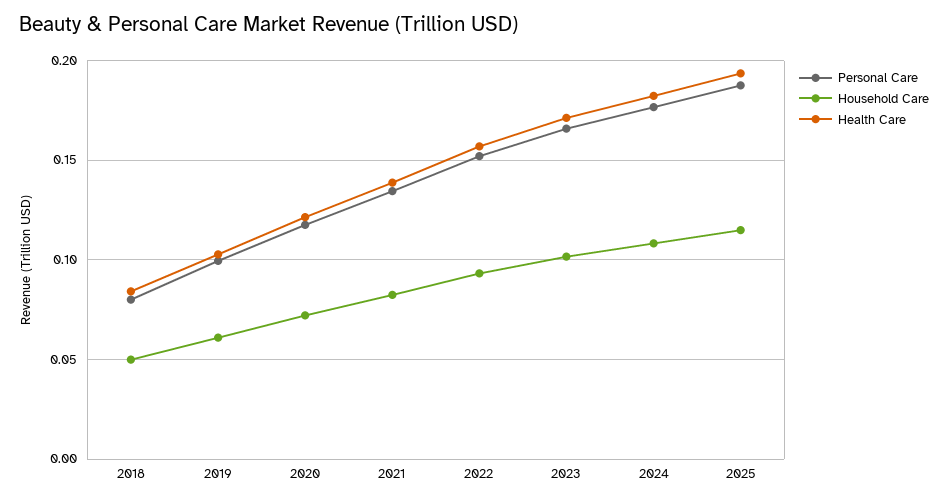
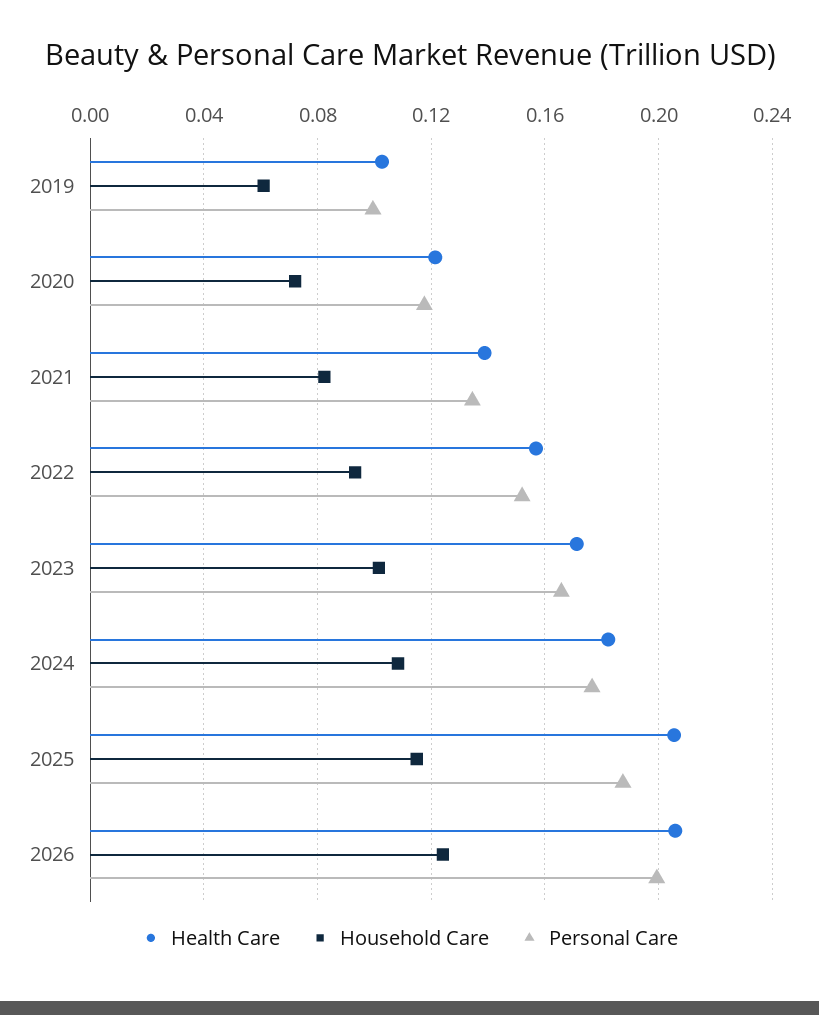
Personal Care, 2018: 0.08 -> none
Household Care, 2018: 0.05 -> none
Health Care, 2018: 0.085 -> none
Health Care, 2025: 0.195 -> 0.205
Health Care, 2026: none -> 0.205
Household Care, 2026: none -> 0.125
Personal Care, 2026: none -> 0.2

